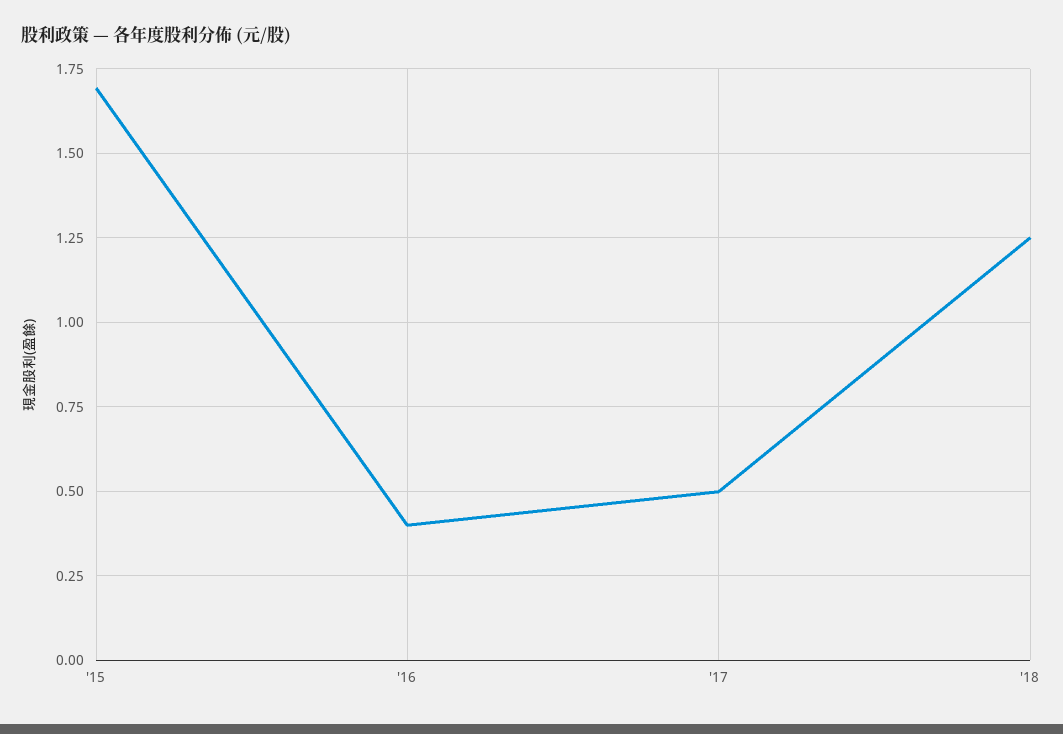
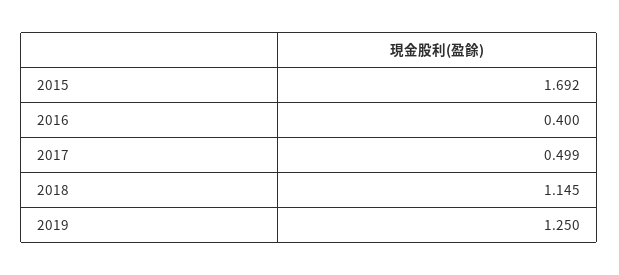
'18: 1.25 -> 1.145
2019: none -> 1.25

